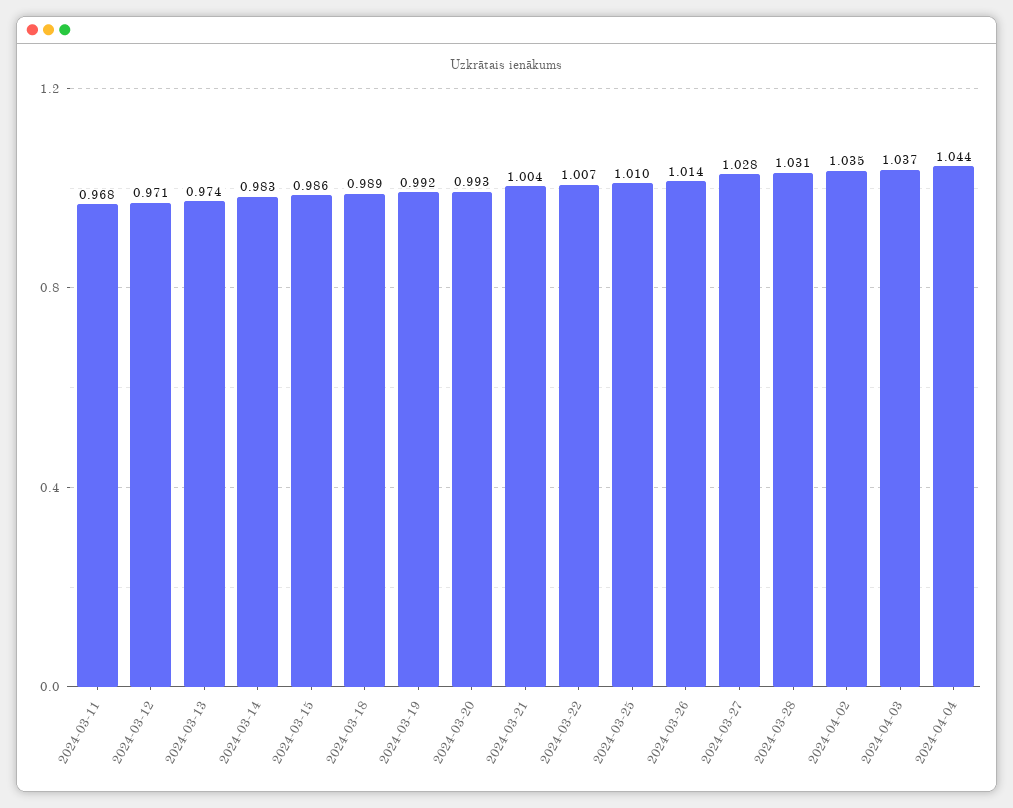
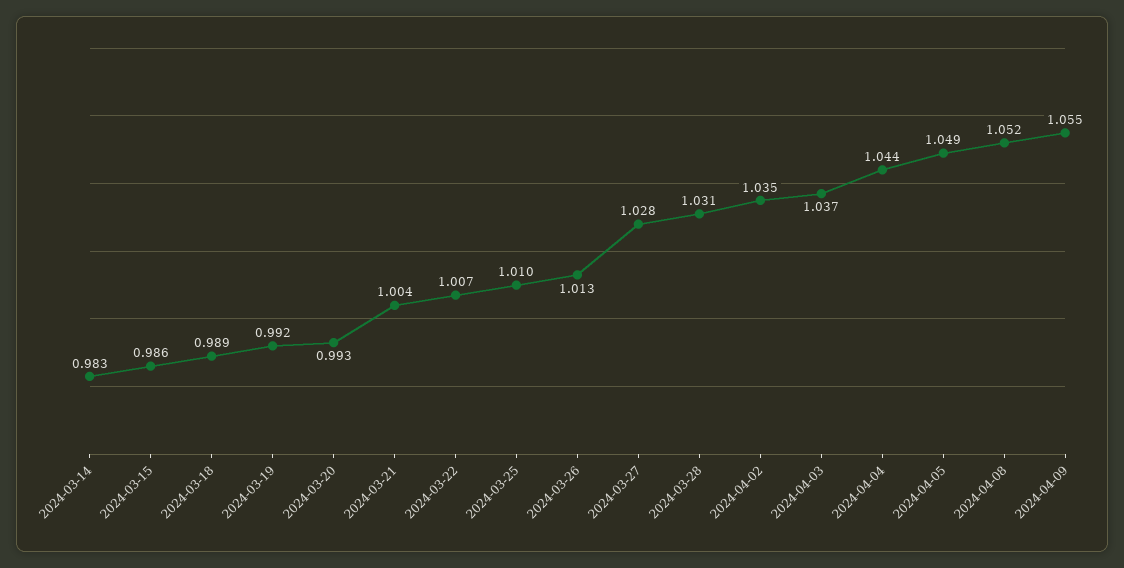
2024-03-11: 0.968 -> none
2024-03-12: 0.971 -> none
2024-03-13: 0.974 -> none
2024-03-26: 1.014 -> 1.013
2024-04-05: none -> 1.049
2024-04-08: none -> 1.052
2024-04-09: none -> 1.055

